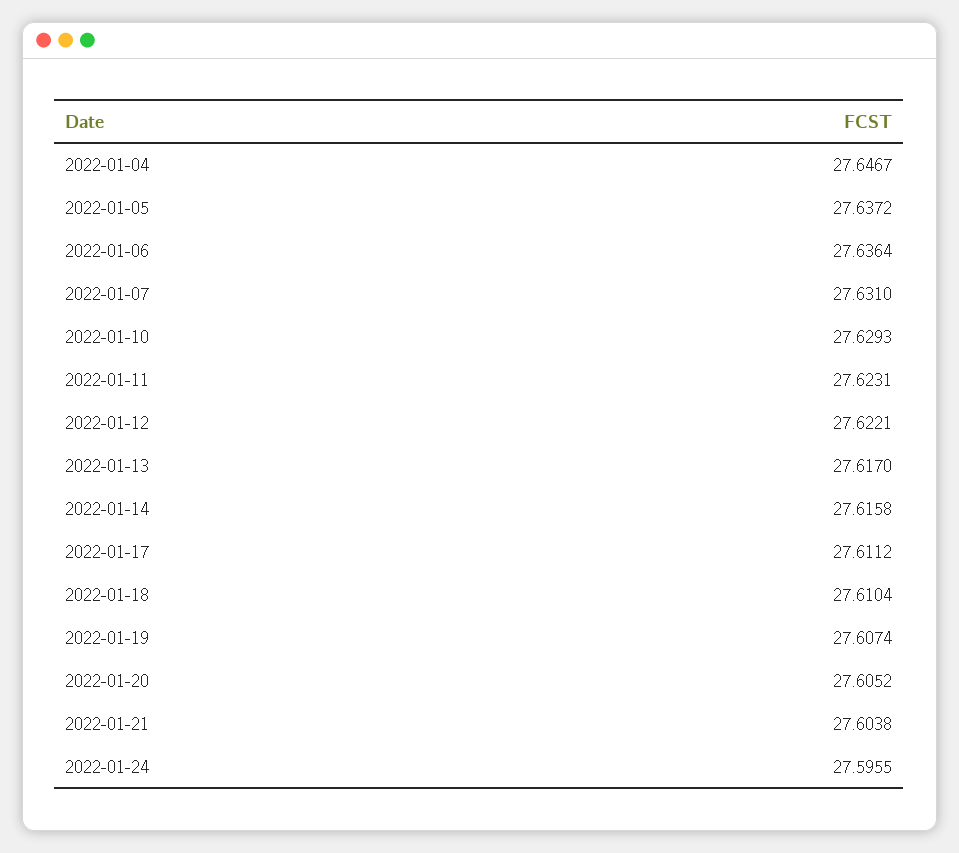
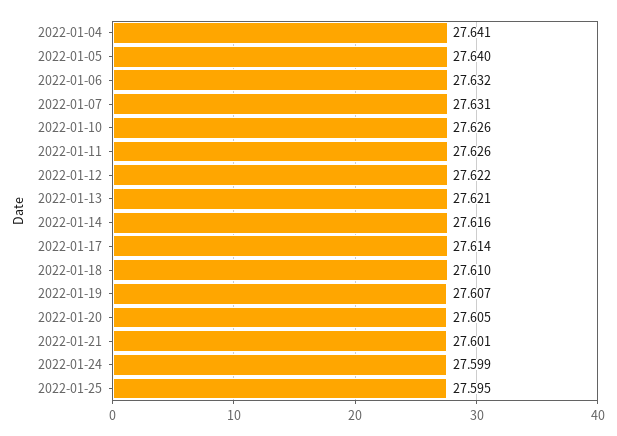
2022-01-04: 27.6467 -> 27.641
2022-01-05: 27.6372 -> 27.64
2022-01-06: 27.6364 -> 27.632
2022-01-10: 27.6293 -> 27.626
2022-01-11: 27.6231 -> 27.626
2022-01-13: 27.617 -> 27.621
2022-01-17: 27.6112 -> 27.614
2022-01-21: 27.6038 -> 27.601
2022-01-24: 27.5955 -> 27.599
2022-01-25: none -> 27.595

